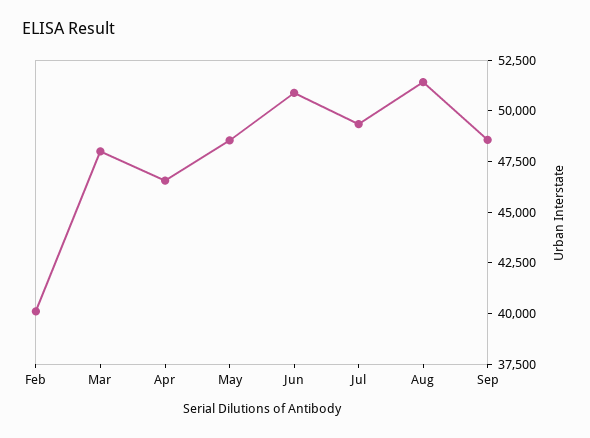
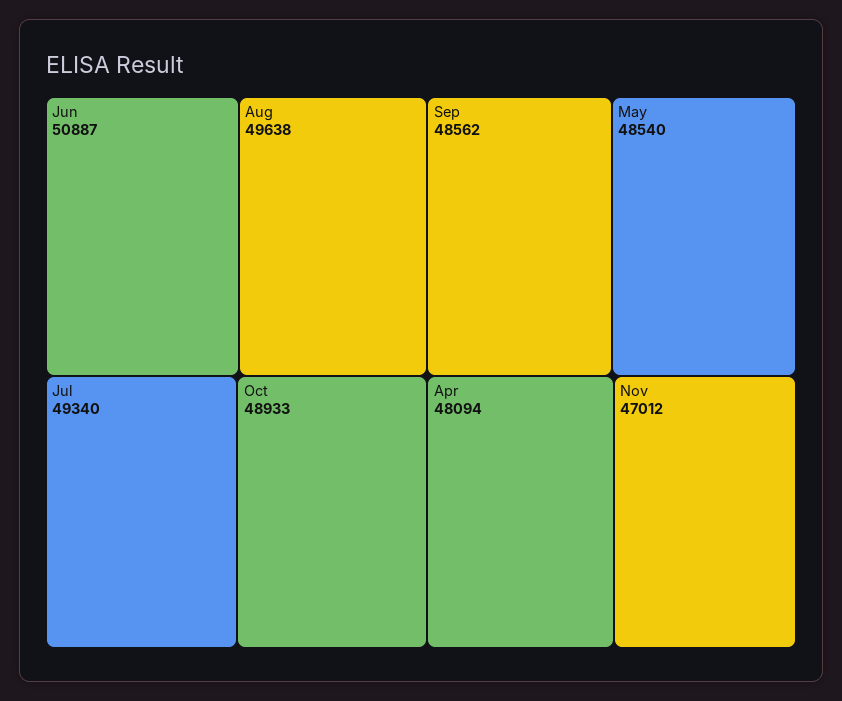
Feb: 40000 -> none
Mar: 48000 -> none
Apr: 46500 -> 48094
Aug: 51500 -> 49638
Oct: none -> 48933
Nov: none -> 47012

